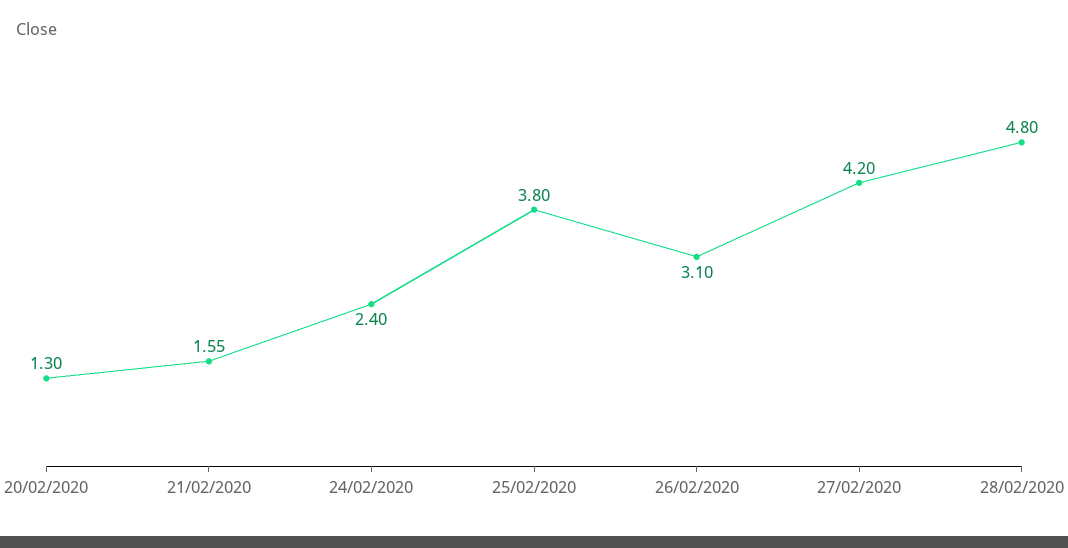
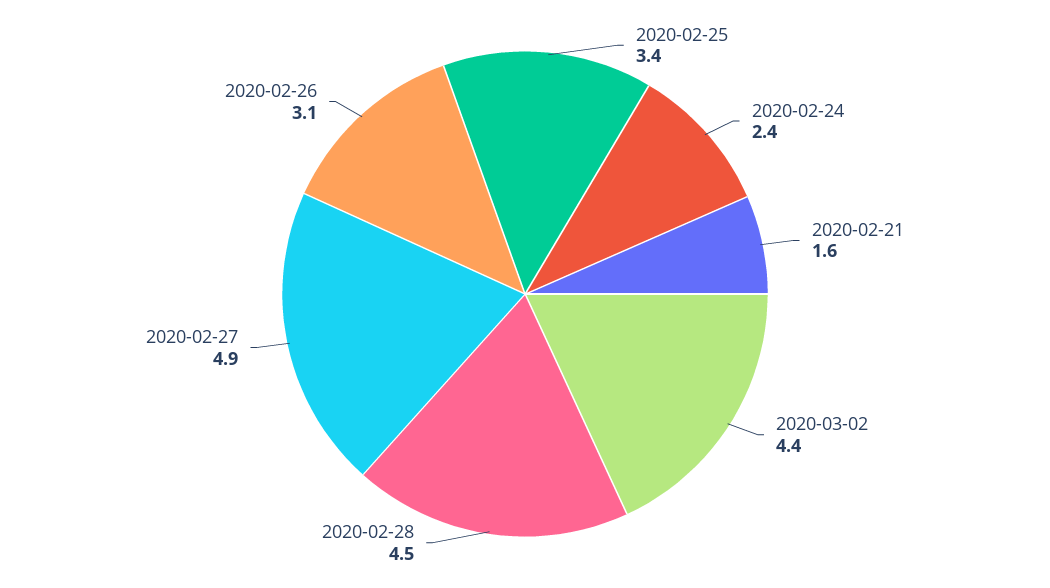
20/02/2020: 1.3 -> none
25/02/2020: 3.8 -> 3.4
27/02/2020: 4.2 -> 4.9
28/02/2020: 4.8 -> 4.5
2020-03-02: none -> 4.4

